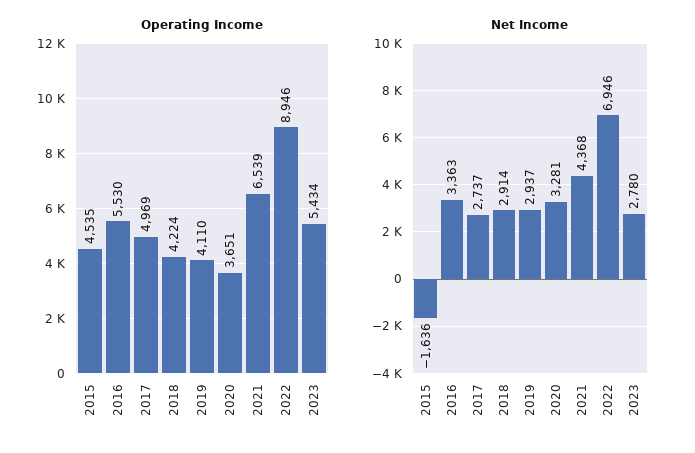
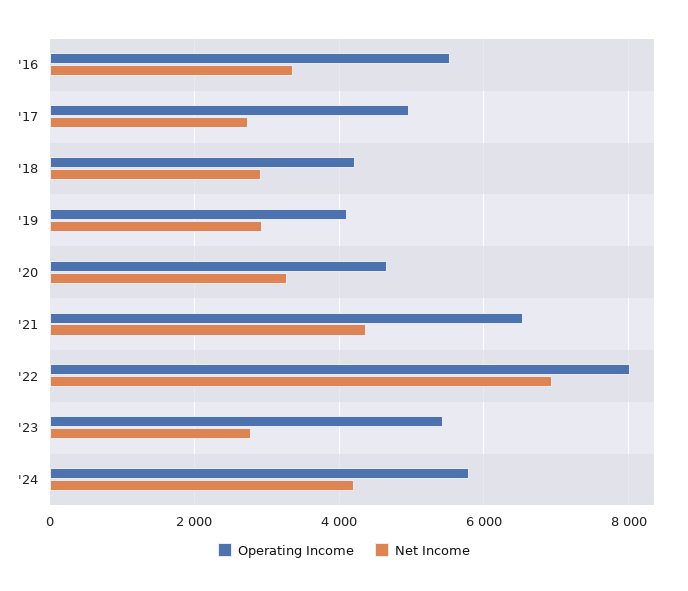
Operating Income, 2015: 4535 -> none
Operating Income, 2020: 3651 -> 4600
Operating Income, 2022: 8946 -> 8000
Net Income, 2015: -1636 -> none
Operating Income, '24: none -> 5800
Net Income, '24: none -> 4200

